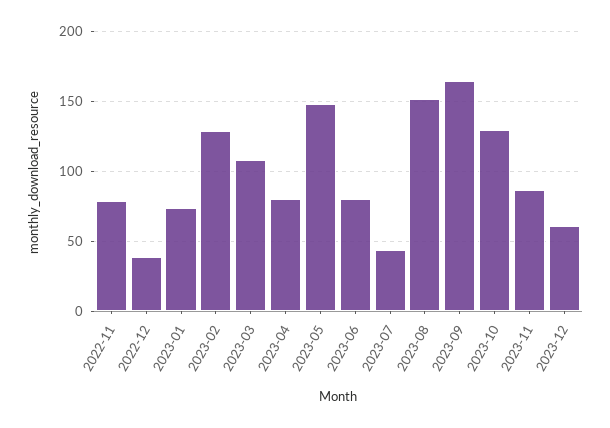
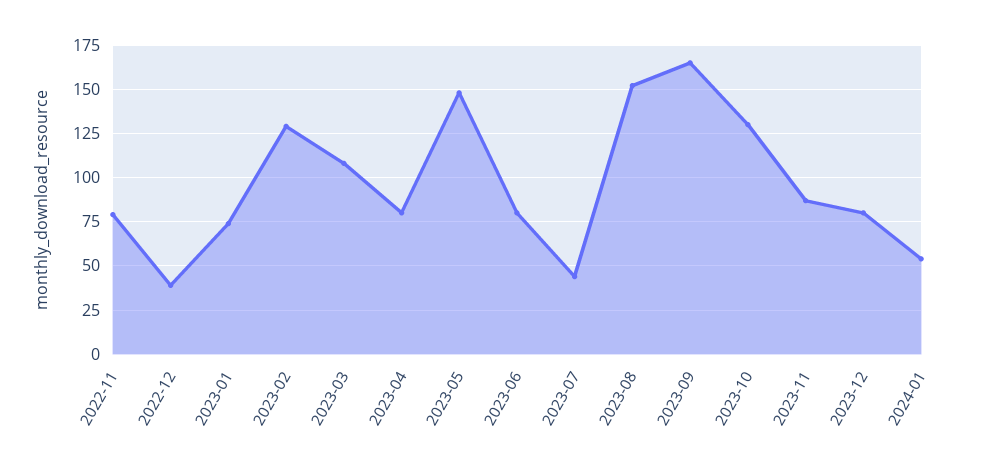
2023-12: 60 -> 80
2024-01: none -> 55

